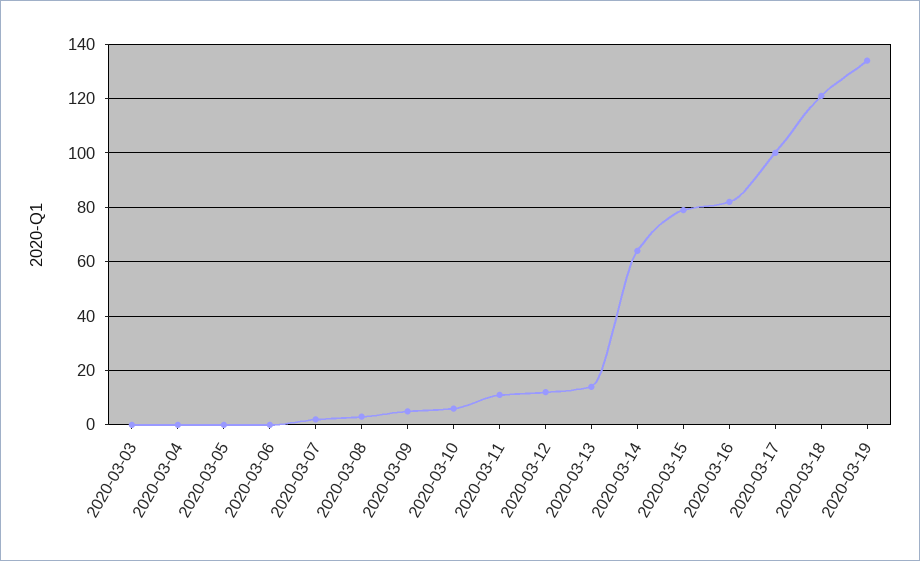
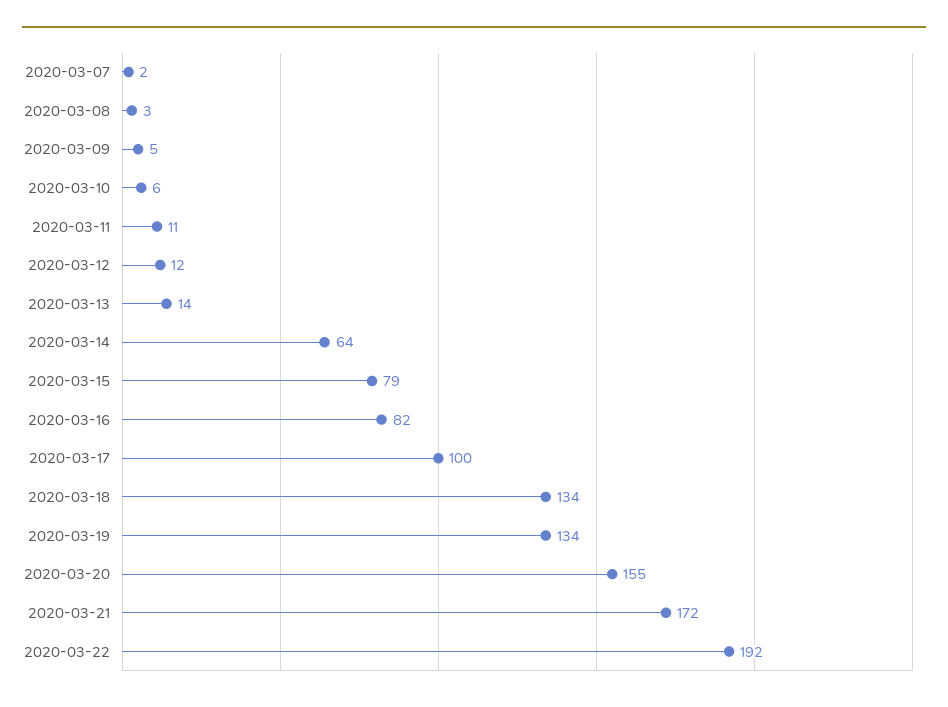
2020-03-03: 0 -> none
2020-03-04: 0 -> none
2020-03-05: 0 -> none
2020-03-06: 0 -> none
2020-03-18: 120 -> 134
2020-03-20: none -> 155
2020-03-21: none -> 172
2020-03-22: none -> 192

